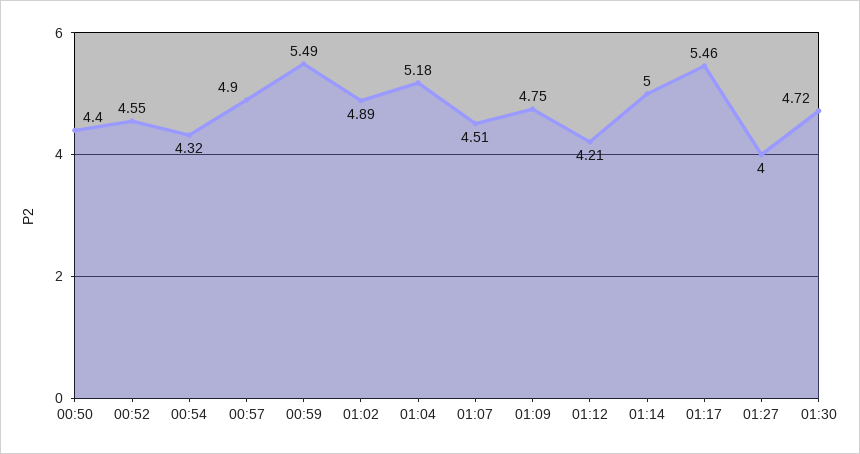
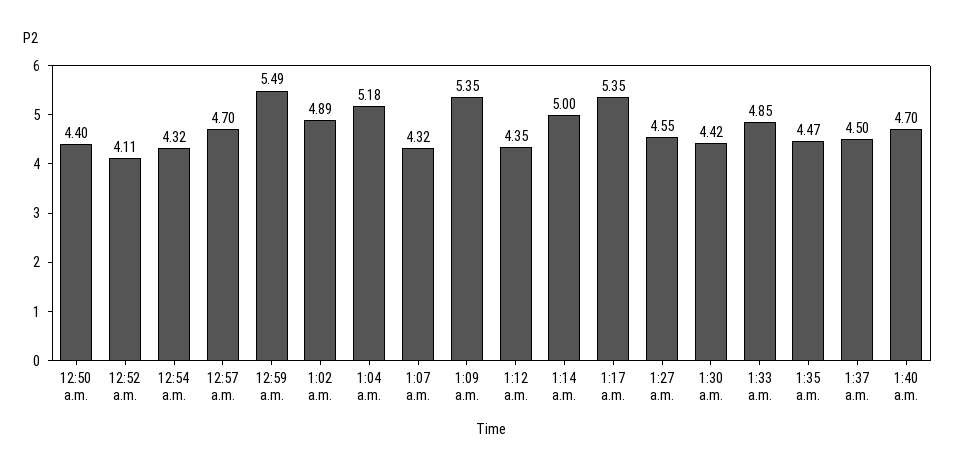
00:52: 4.55 -> 4.11
00:57: 4.9 -> 4.7
01:07: 4.51 -> 4.32
01:09: 4.75 -> 5.35
01:12: 4.21 -> 4.35
01:17: 5.46 -> 5.35
01:27: 4 -> 4.55
01:30: 4.72 -> 4.42
1:33 a.m.: none -> 4.85
1:35 a.m.: none -> 4.47
1:37 a.m.: none -> 4.5
1:40 a.m.: none -> 4.7

